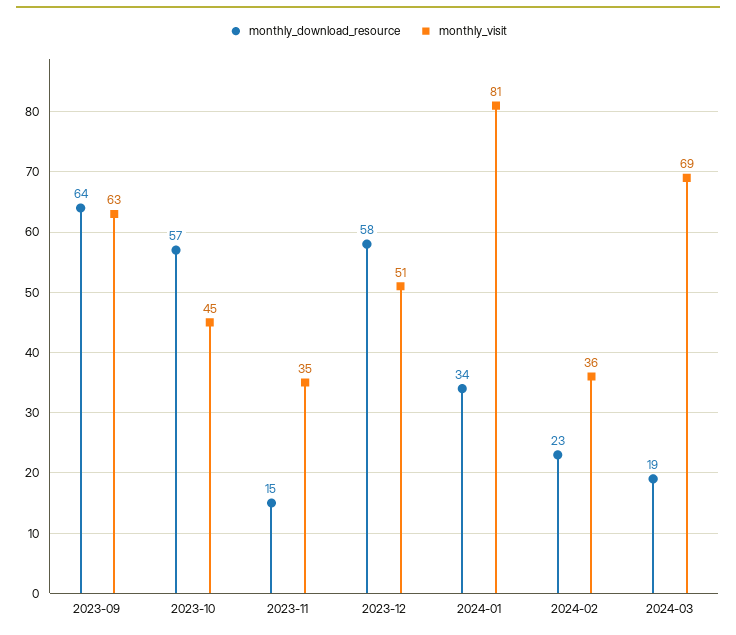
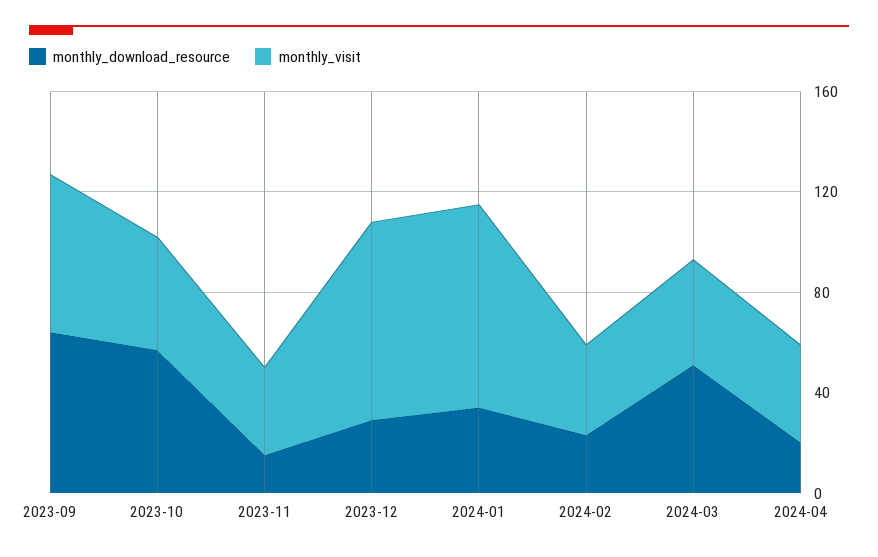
monthly_download_resource, 2023-12: 58 -> 30
monthly_visit, 2023-12: 51 -> 80
monthly_download_resource, 2024-03: 19 -> 50
monthly_visit, 2024-03: 69 -> 40
monthly_download_resource, 2024-04: none -> 20
monthly_visit, 2024-04: none -> 40

